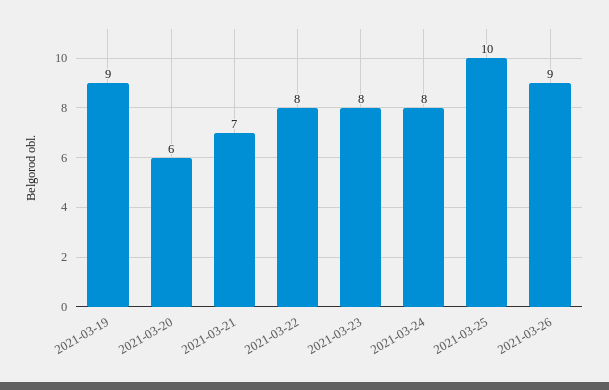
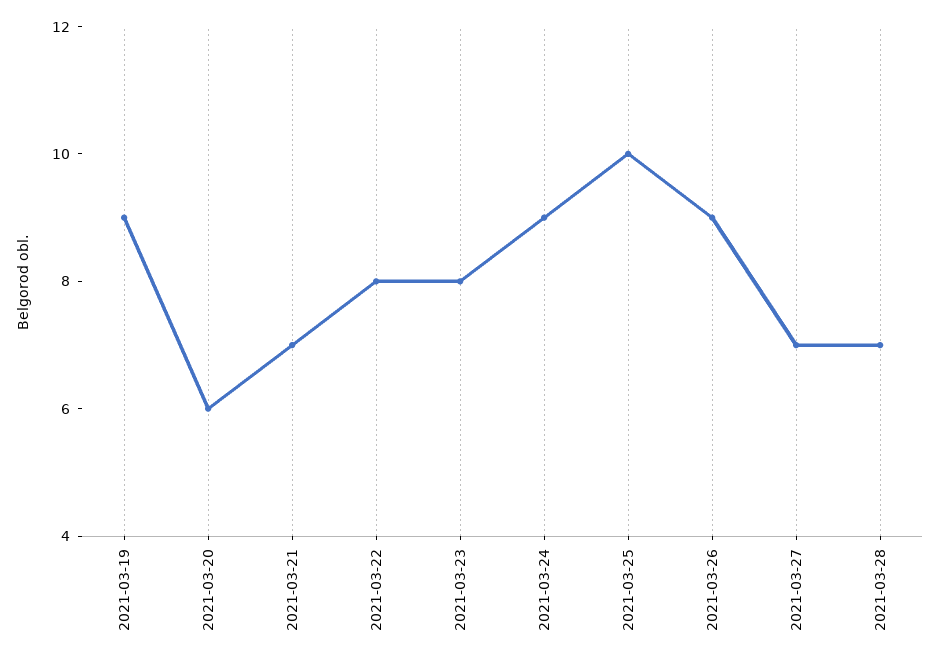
2021-03-24: 8 -> 9
2021-03-27: none -> 7
2021-03-28: none -> 7

